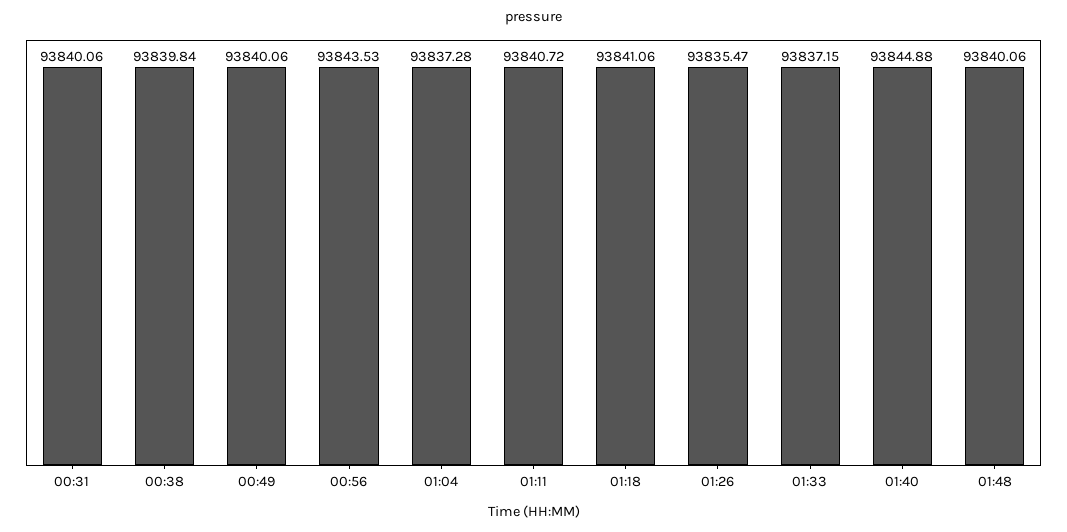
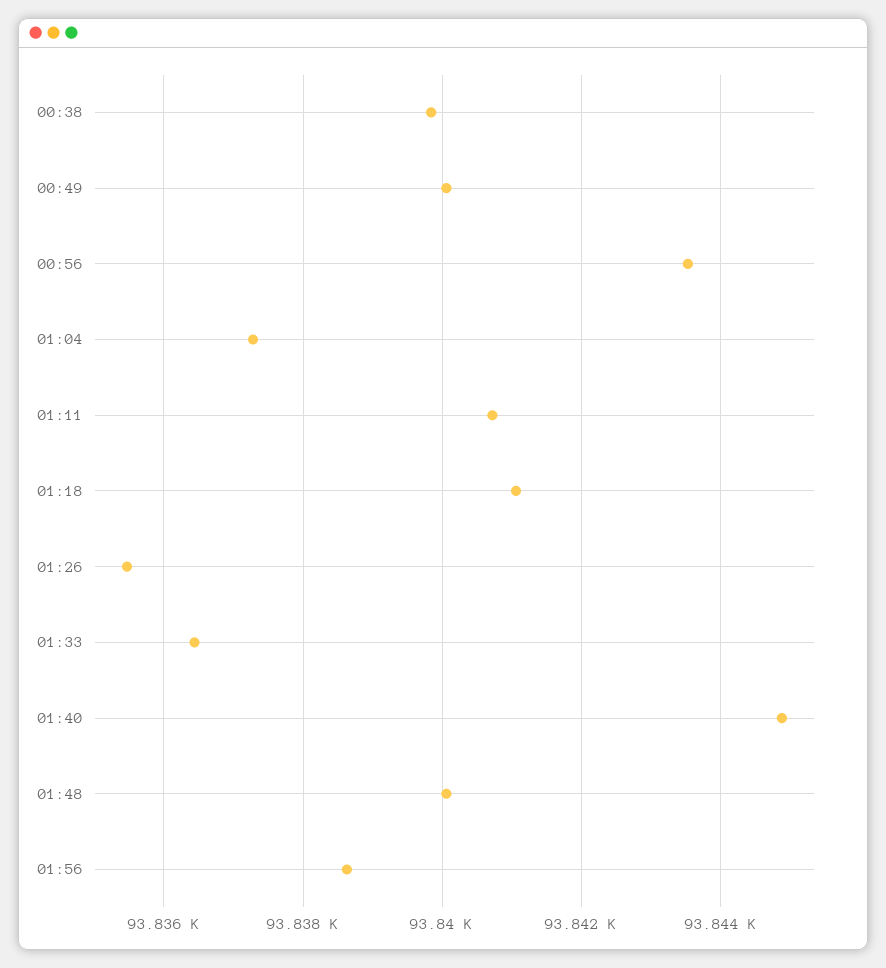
00:31: 93840.06 -> none
01:33: 93837.15 -> 93836.4
01:56: none -> 93838.6

